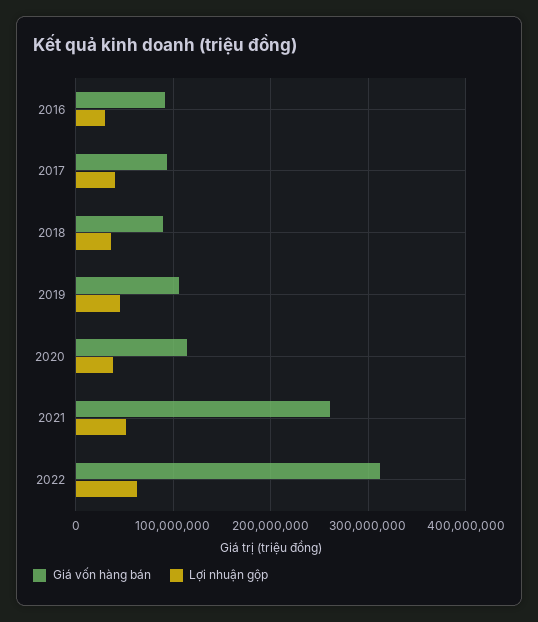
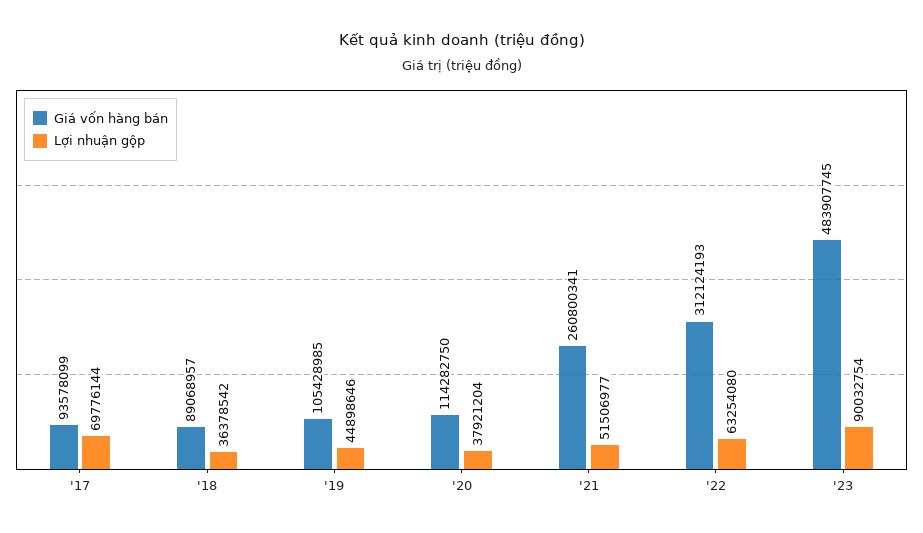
Giá vốn hàng bán, 2016: 90000000 -> none
Lợi nhuận gộp, 2016: 30000000 -> none
Lợi nhuận gộp, 2017: 40000000 -> 69776144
Giá vốn hàng bán, '23: none -> 483907745
Lợi nhuận gộp, '23: none -> 90032754

